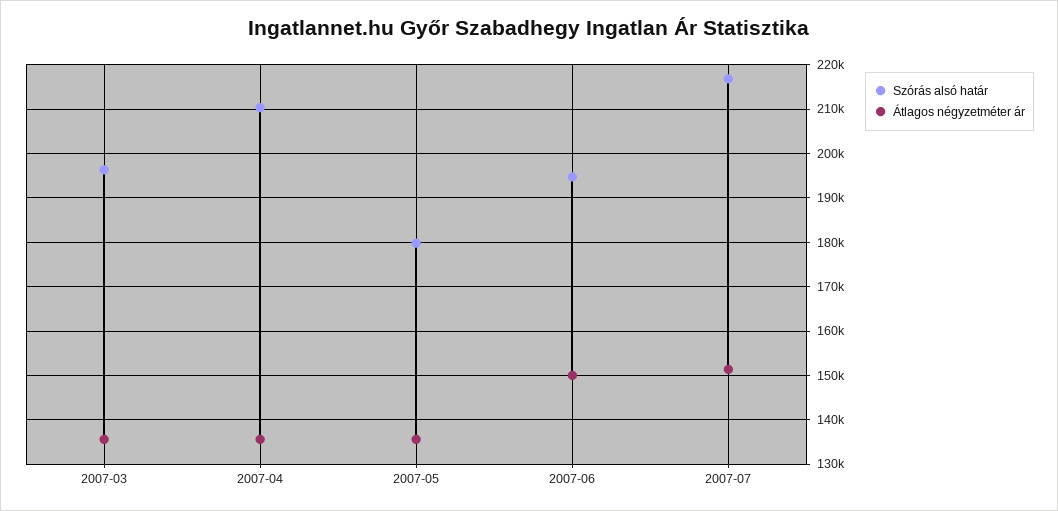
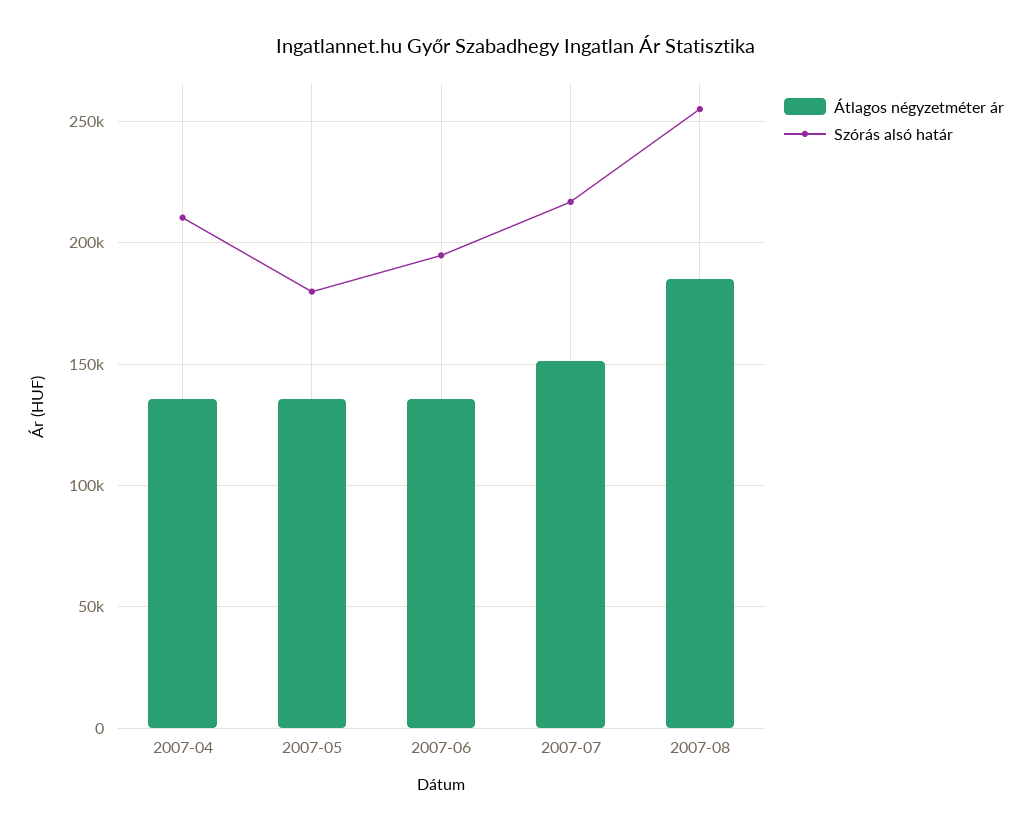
Szórás alsó határ, 2007-03: 196000 -> none
Átlagos négyzetméter ár, 2007-03: 136000 -> none
Átlagos négyzetméter ár, 2007-06: 150000 -> 135000
Átlagos négyzetméter ár, 2007-08: none -> 185000
Szórás alsó határ, 2007-08: none -> 255000

